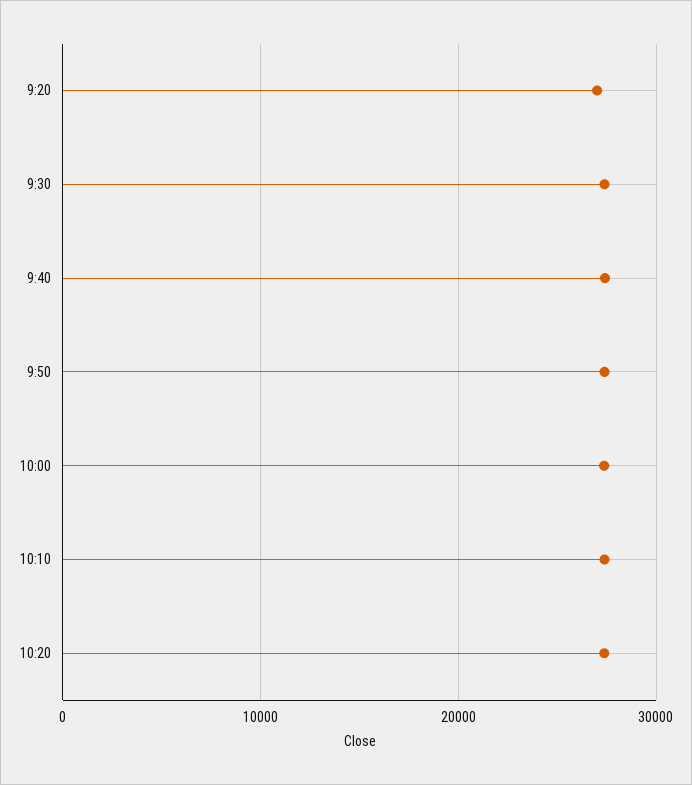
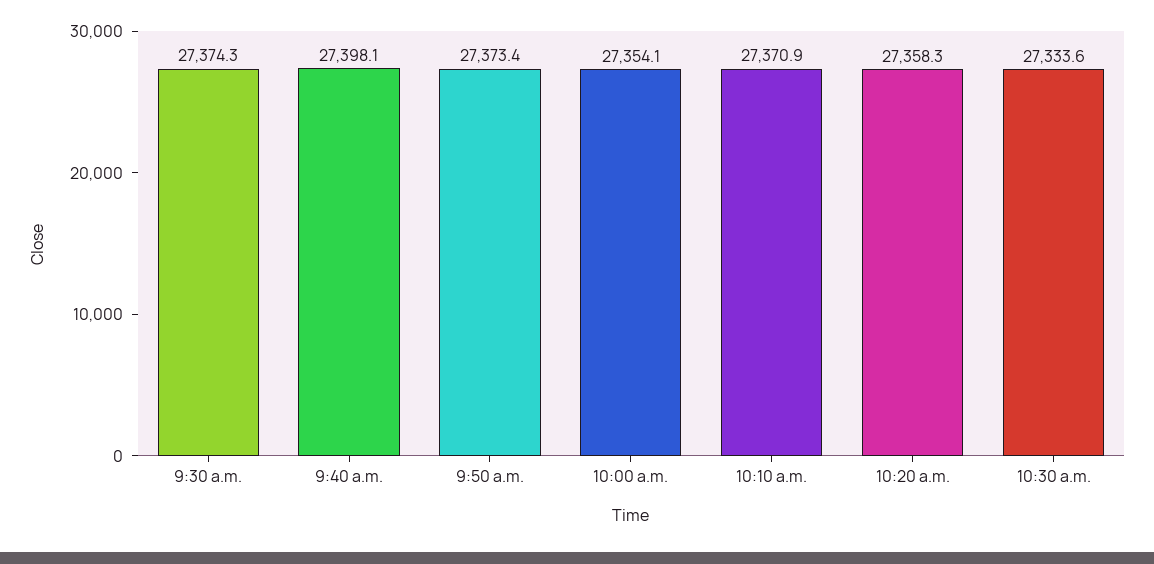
9:20: 27000 -> none
10:30 a.m.: none -> 27333.6

